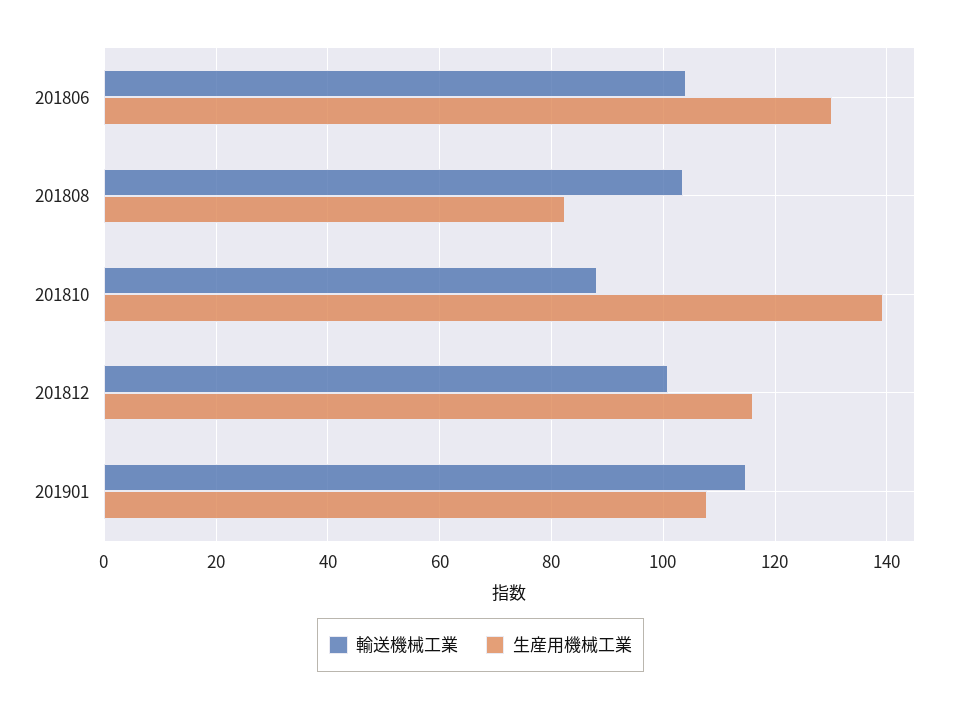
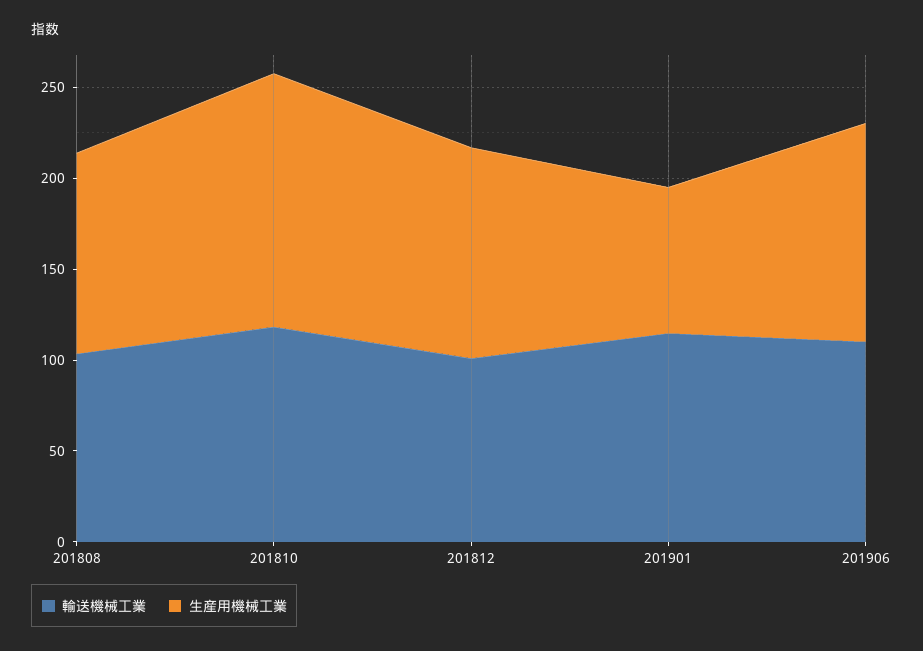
輸送機械工業, 201806: 104 -> none
生産用機械工業, 201806: 130 -> none
生産用機械工業, 201808: 82 -> 110
輸送機械工業, 201810: 88 -> 120
生産用機械工業, 201901: 108 -> 80
輸送機械工業, 201906: none -> 110
生産用機械工業, 201906: none -> 120

